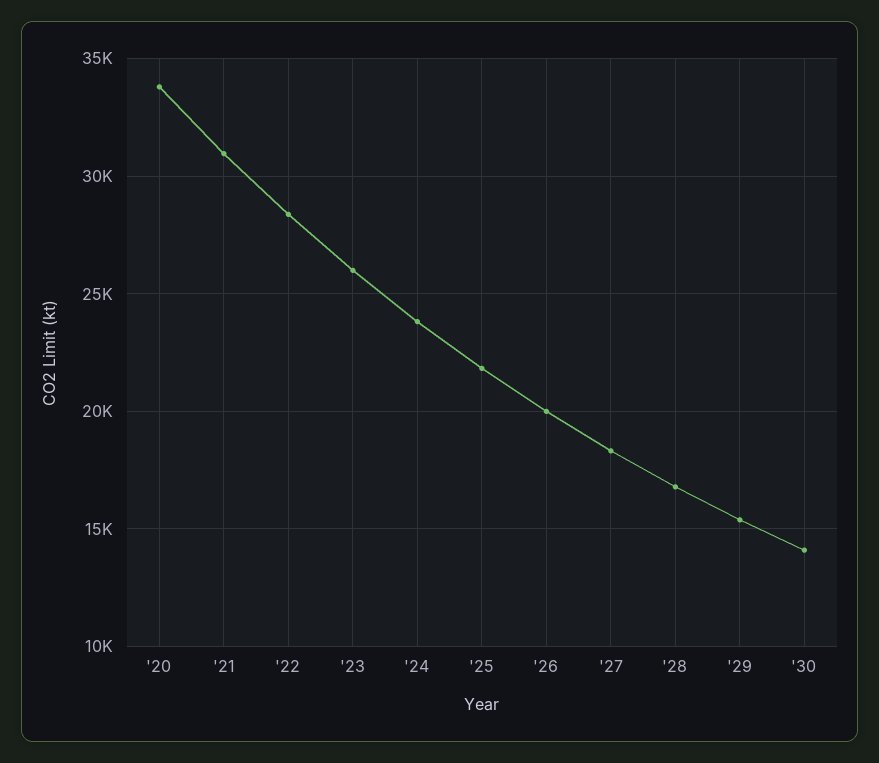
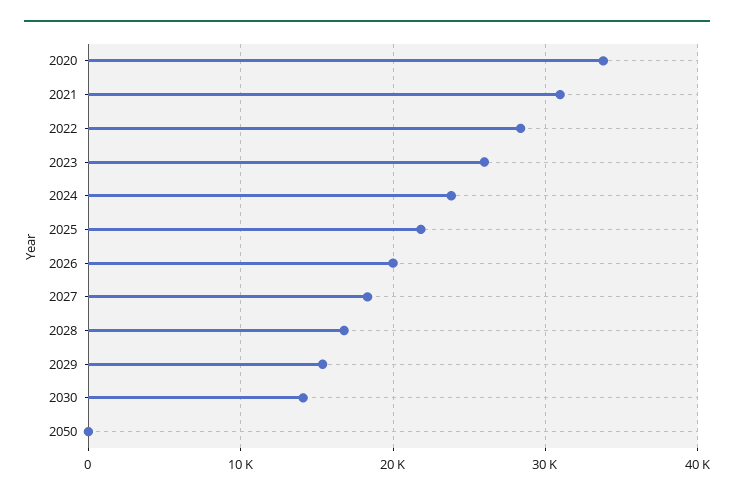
2050: none -> 0

